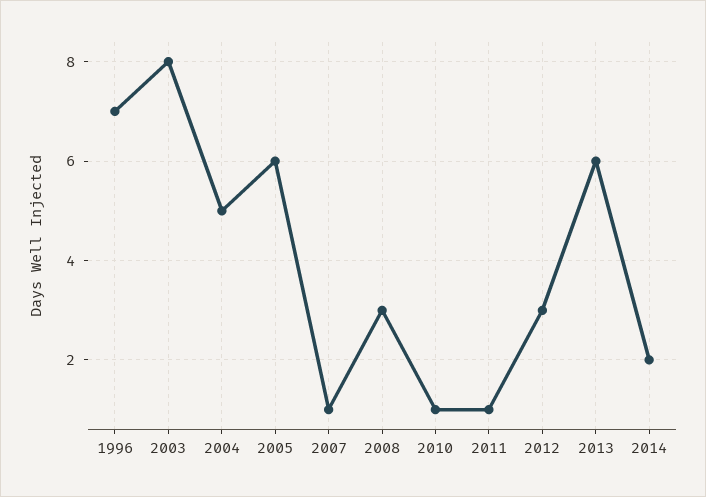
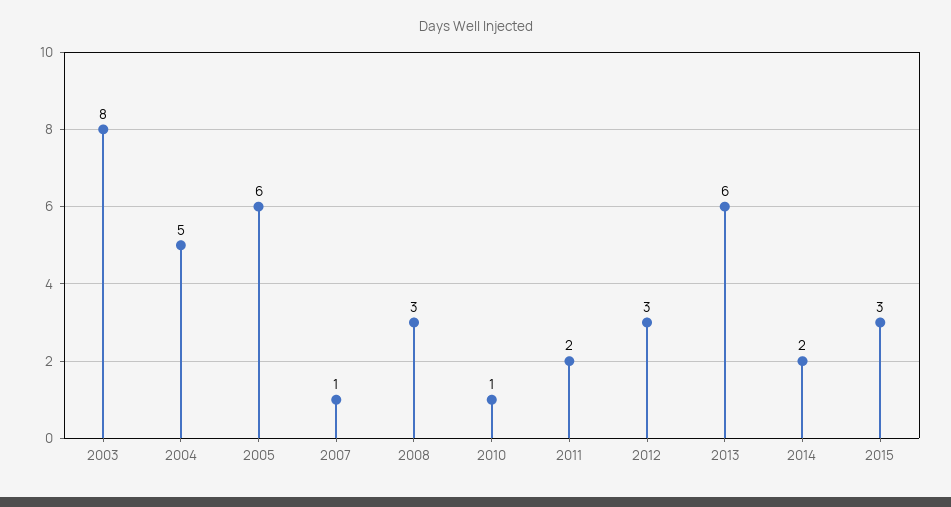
1996: 7 -> none
2011: 1 -> 2
2015: none -> 3

